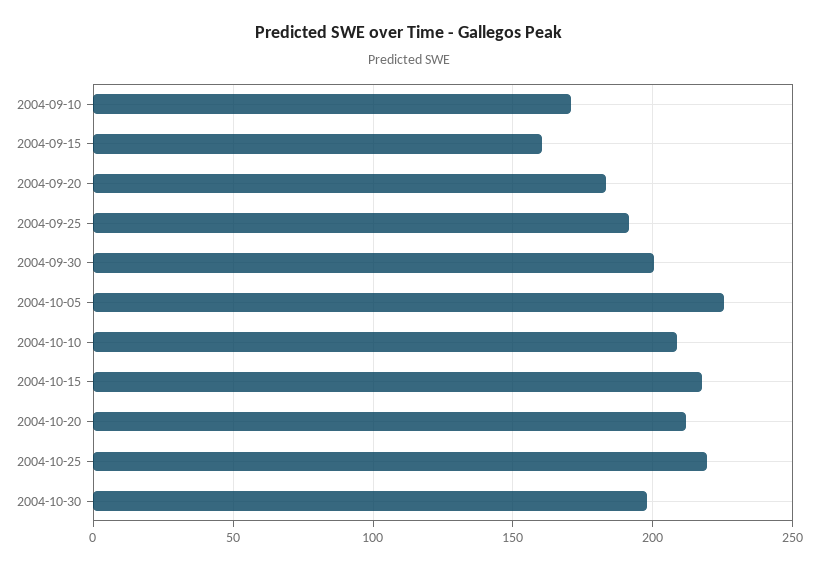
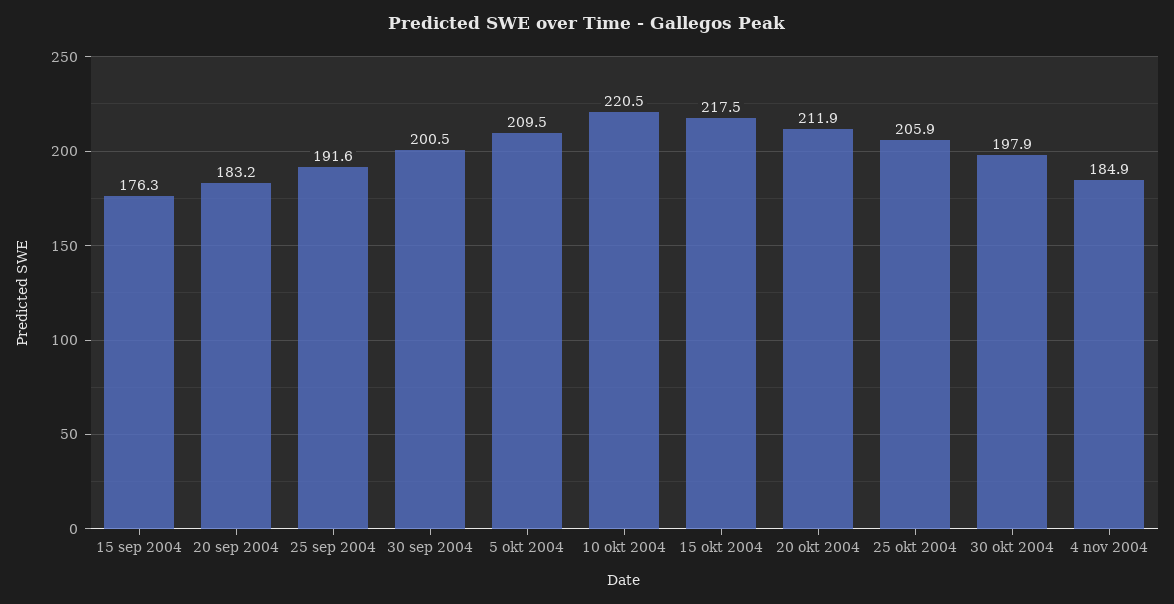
2004-09-10: 170 -> none
2004-09-15: 160 -> 176.3
2004-10-05: 225 -> 209.5
2004-10-10: 210 -> 220.5
2004-10-25: 220 -> 205.9
4 nov 2004: none -> 184.9

